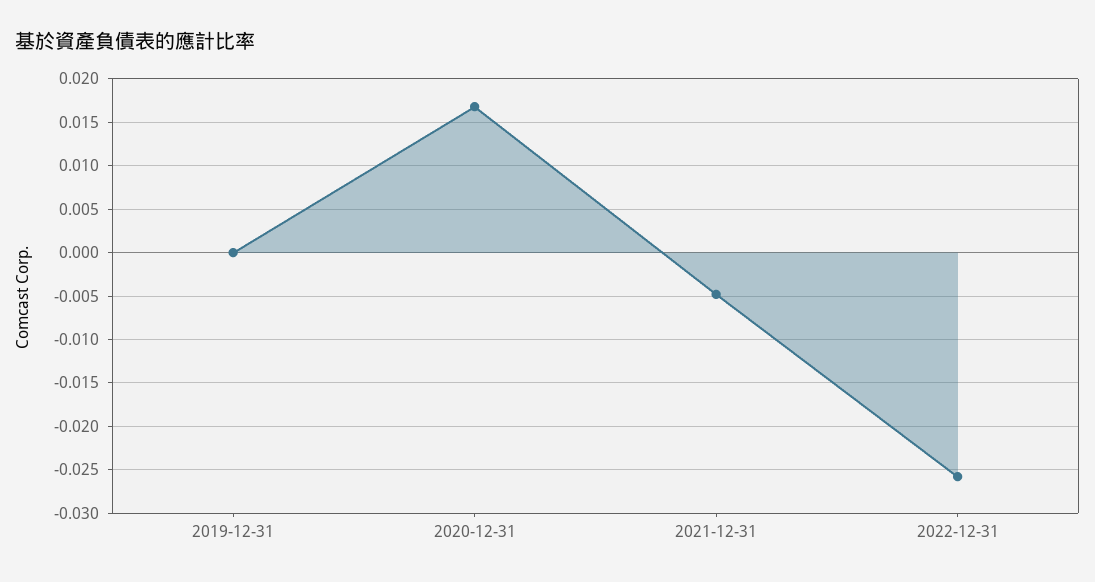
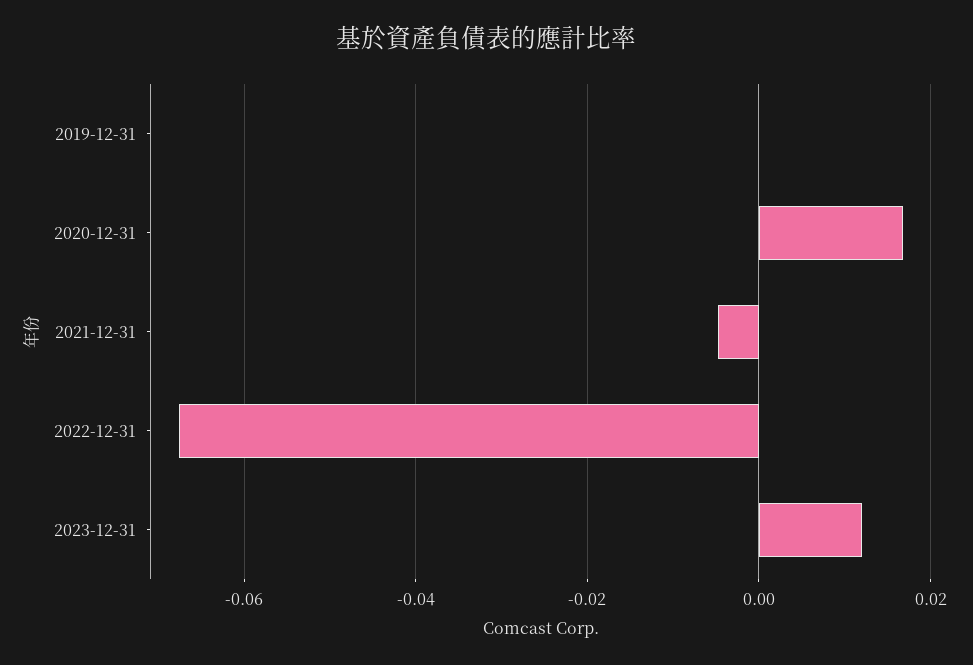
2022-12-31: -0.026 -> -0.068
2023-12-31: none -> 0.012

